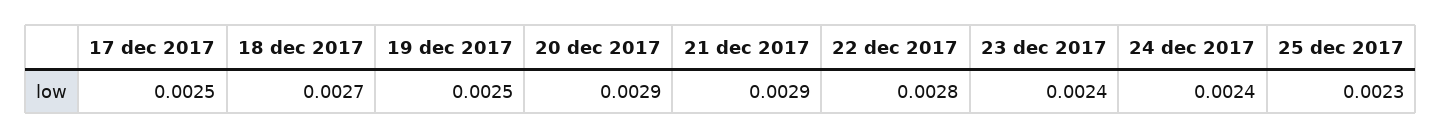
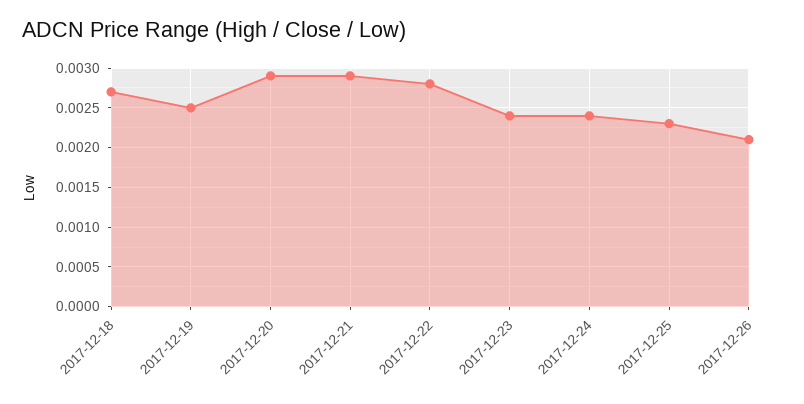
17 dec 2017: 0.0025 -> none
2017-12-26: none -> 0.0021

